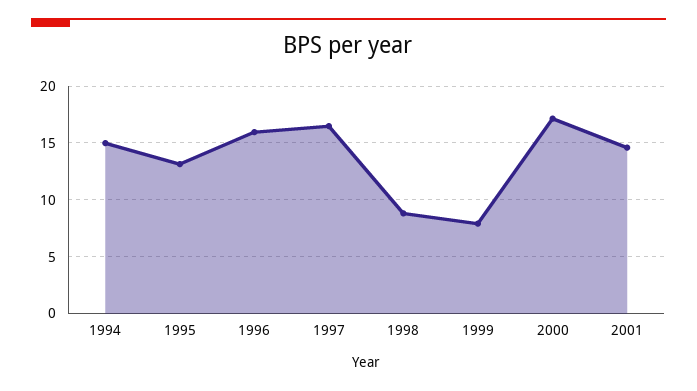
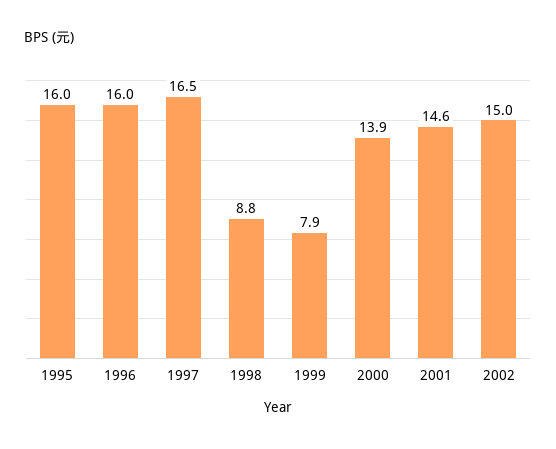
1994: 15 -> none
1995: 13 -> 16
2000: 17 -> 13.9
2002: none -> 15

